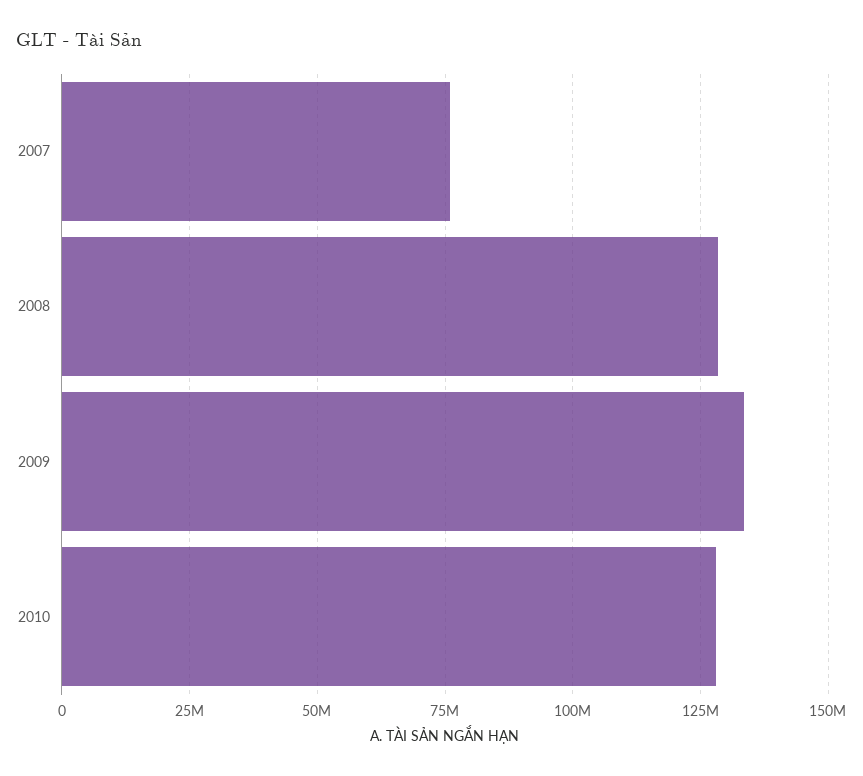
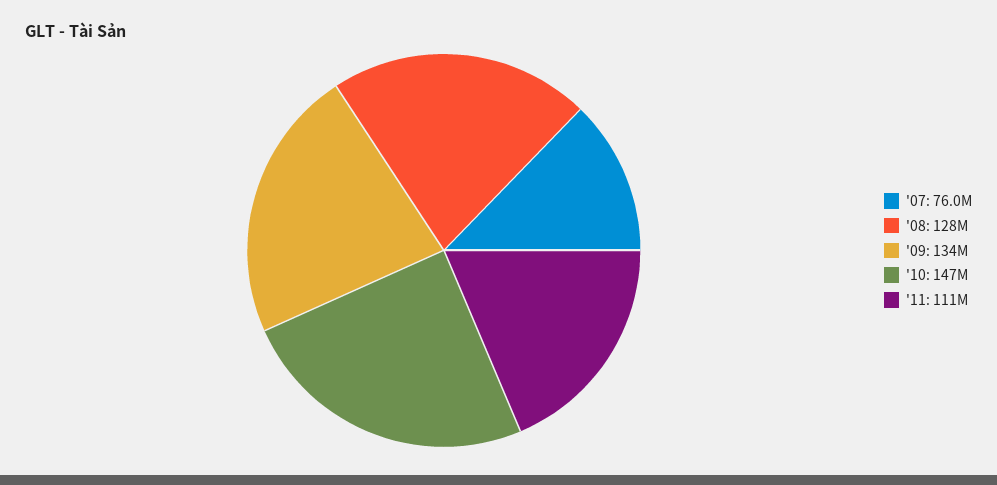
2010: 127500000 -> 147000000
'11: none -> 111000000

